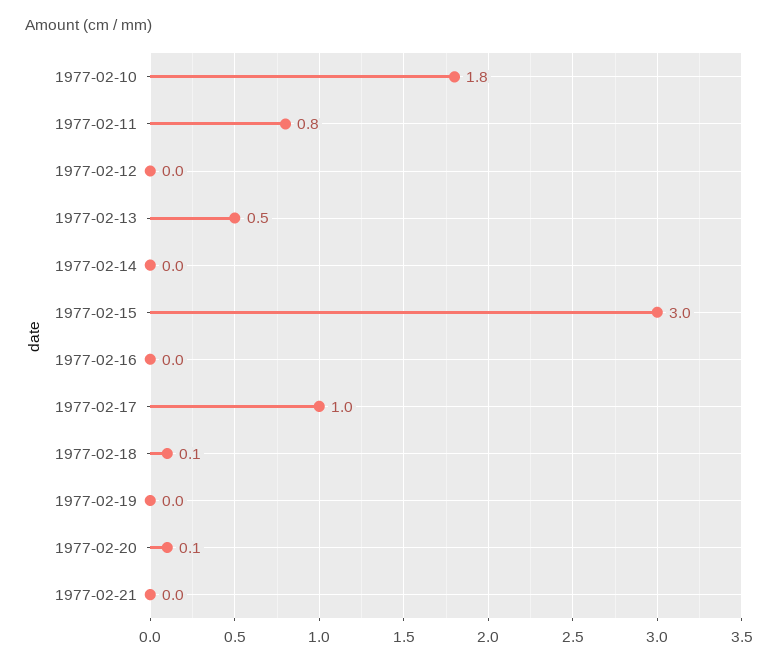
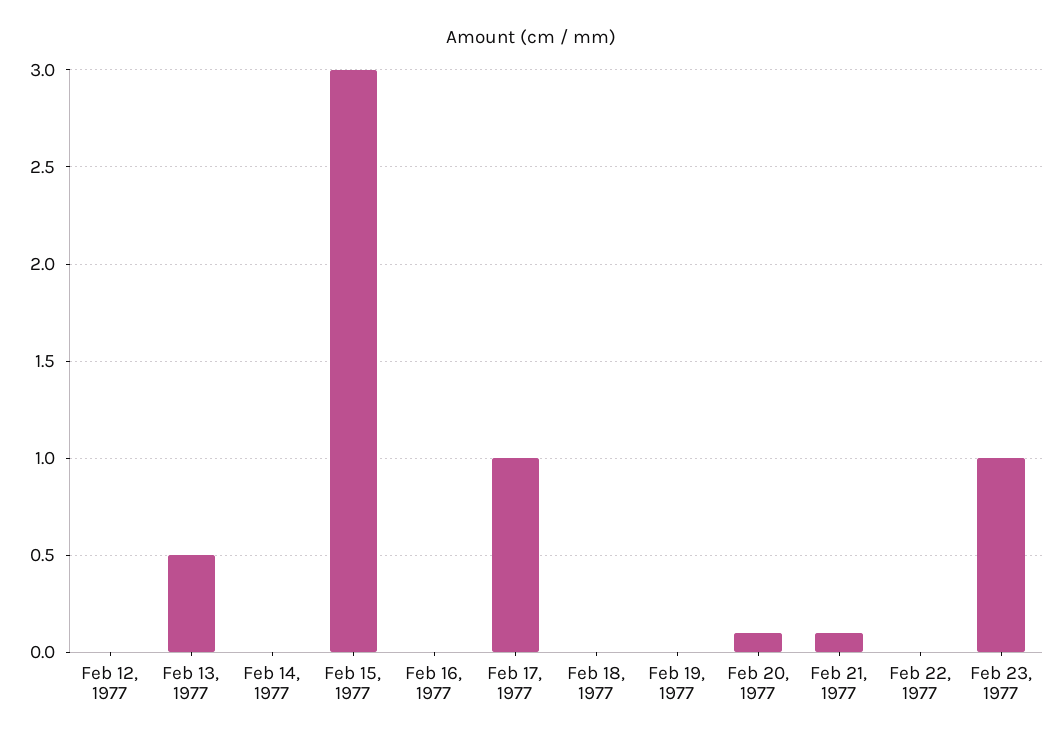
1977-02-10: 1.8 -> none
1977-02-11: 0.8 -> none
1977-02-18: 0.1 -> 0
1977-02-21: 0 -> 0.1
Feb 22, 1977: none -> 0
Feb 23, 1977: none -> 1

